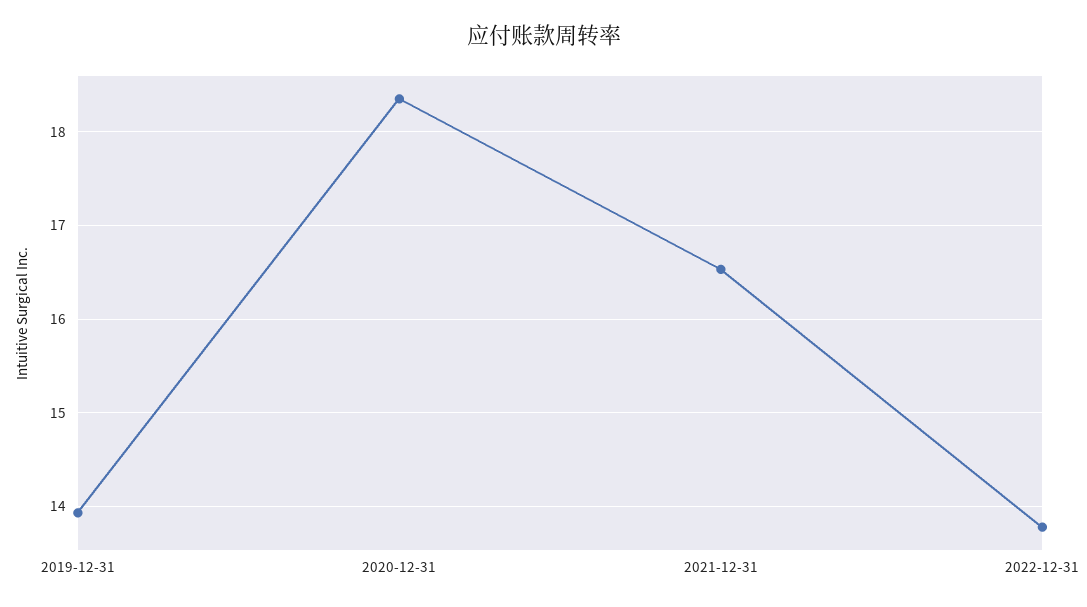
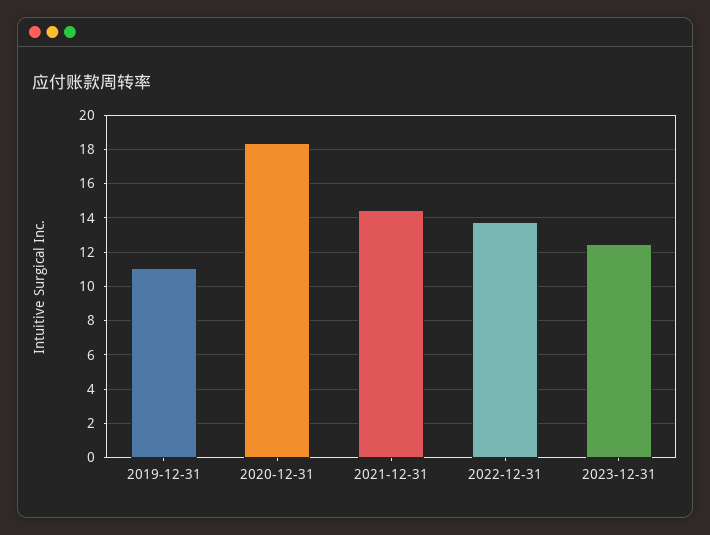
2019-12-31: 13.9 -> 11
2021-12-31: 16.5 -> 14.5
2023-12-31: none -> 12.5

